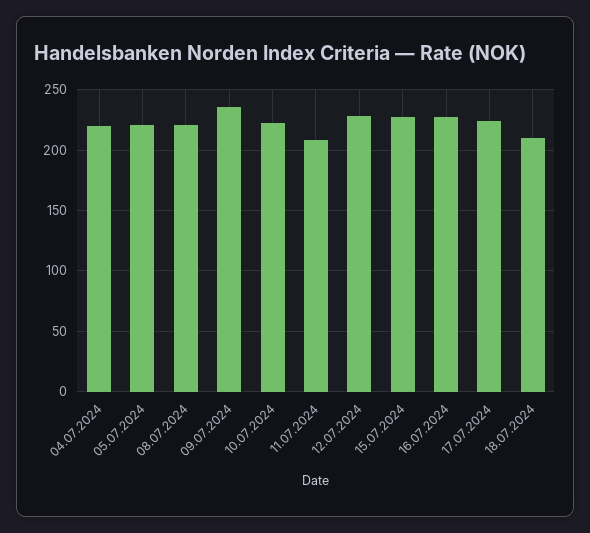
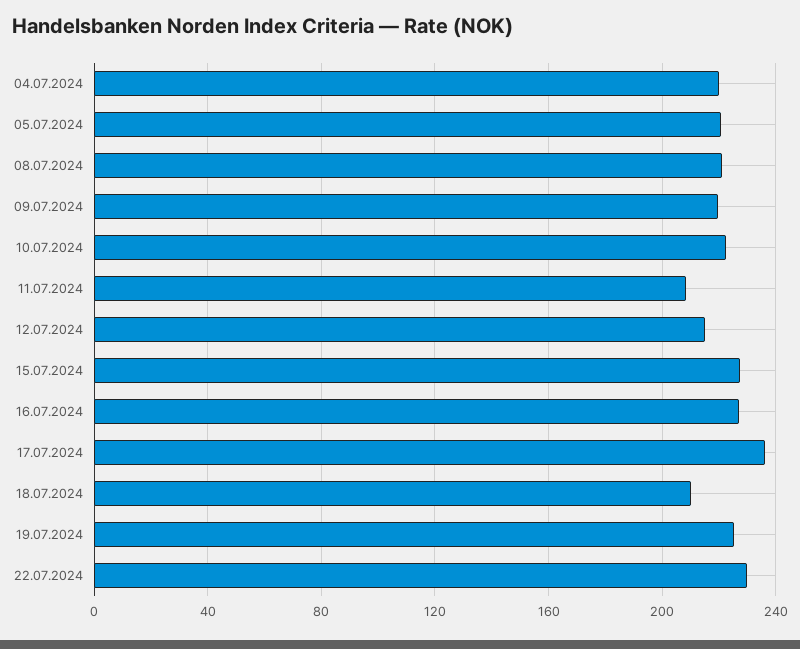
09.07.2024: 235 -> 220
12.07.2024: 230 -> 215
17.07.2024: 225 -> 235
19.07.2024: none -> 225
22.07.2024: none -> 230

